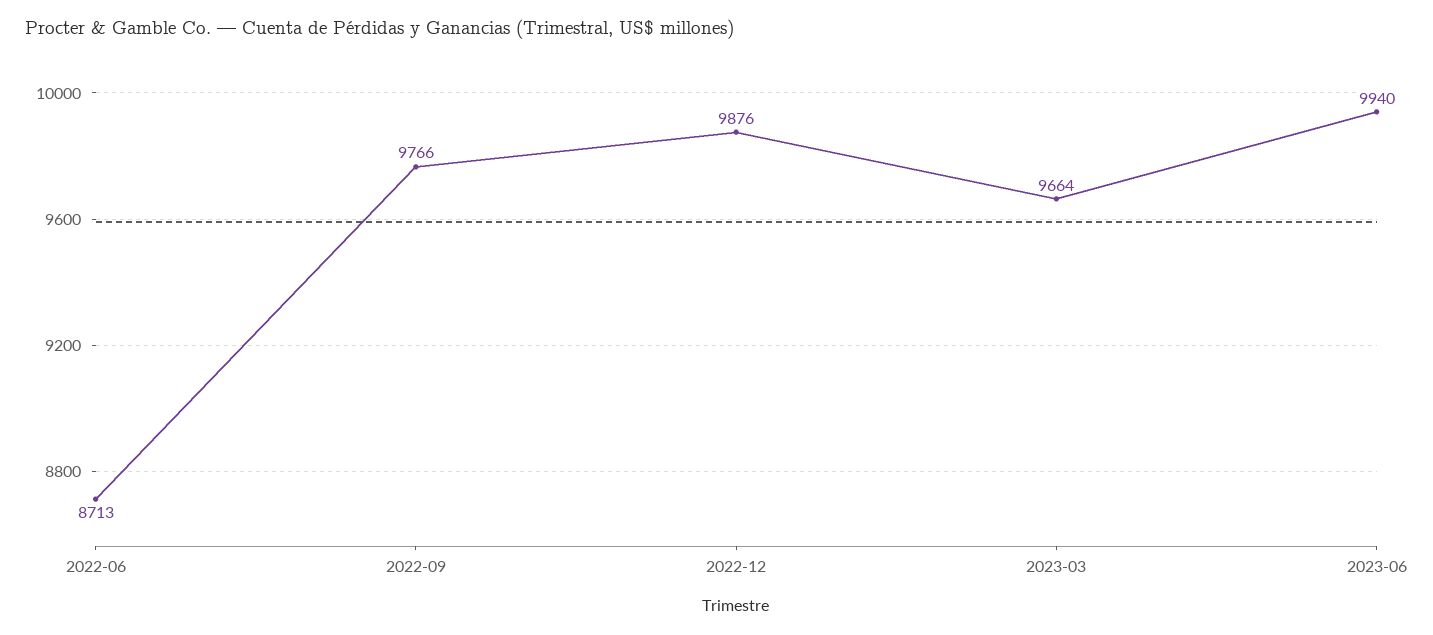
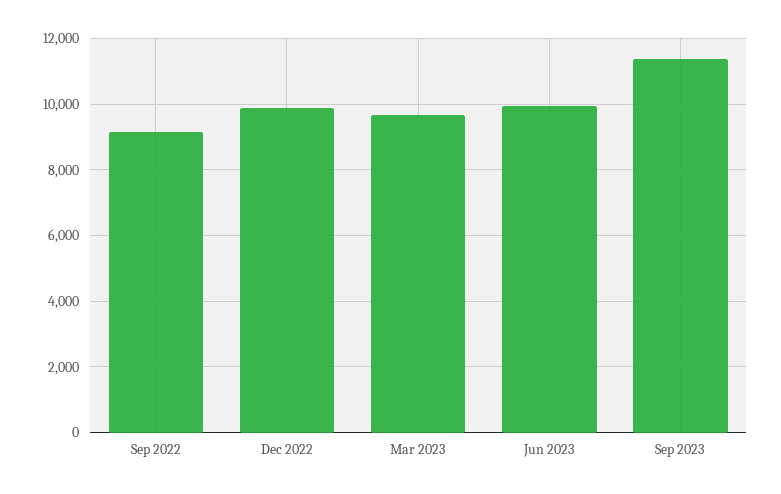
2022-06: 8713 -> none
2022-09: 9766 -> 9200
Sep 2023: none -> 11400

